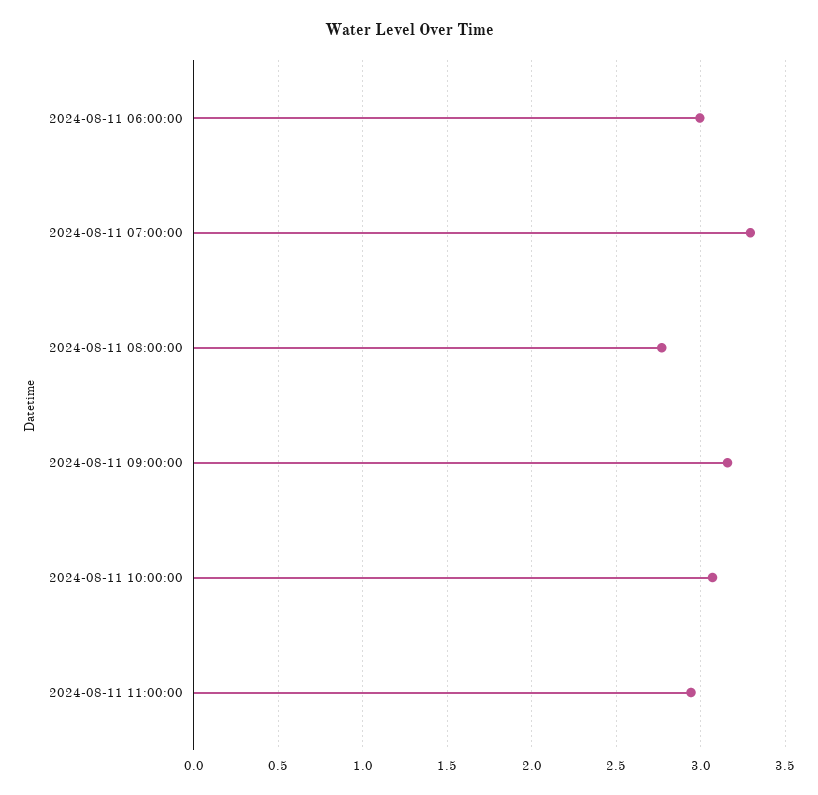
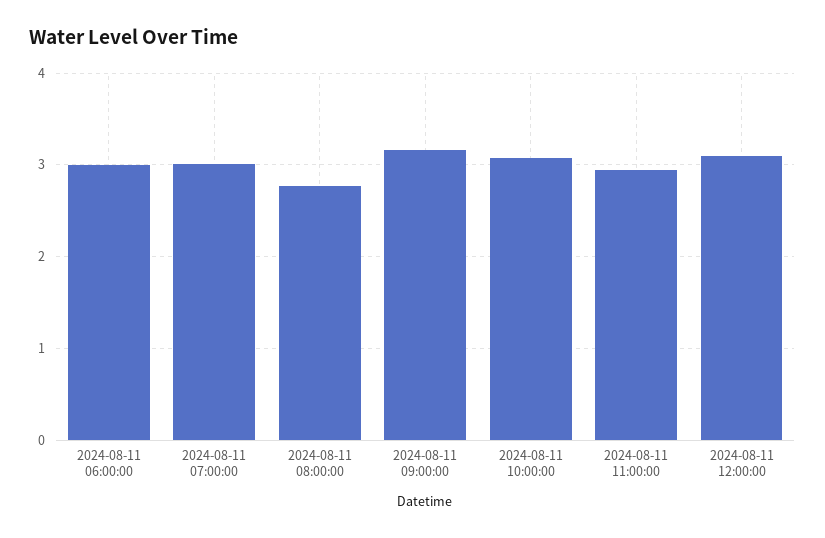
2024-08-11 07:00:00: 3.3 -> 3
2024-08-11 12:00:00: none -> 3.1

